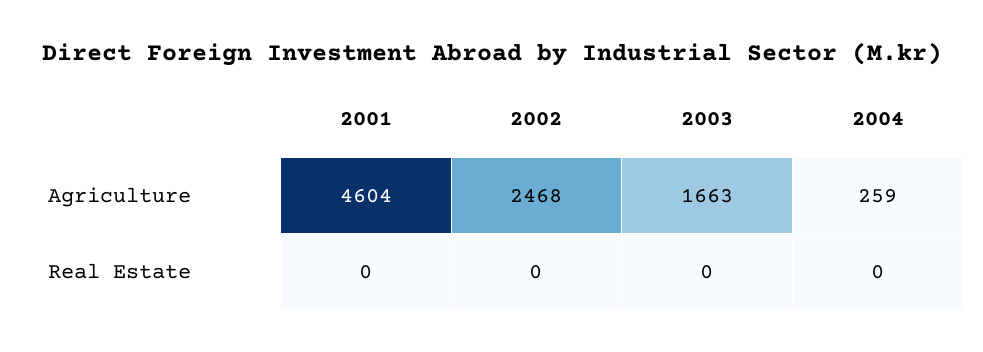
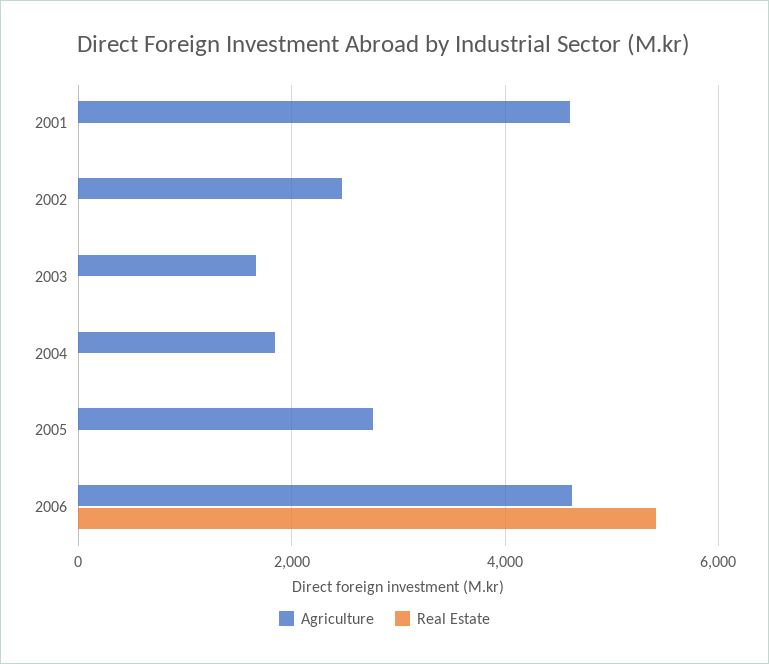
Agriculture, 2004: 259 -> 1800
Agriculture, 2005: none -> 2800
Real Estate, 2005: none -> 0
Agriculture, 2006: none -> 4600
Real Estate, 2006: none -> 5400

